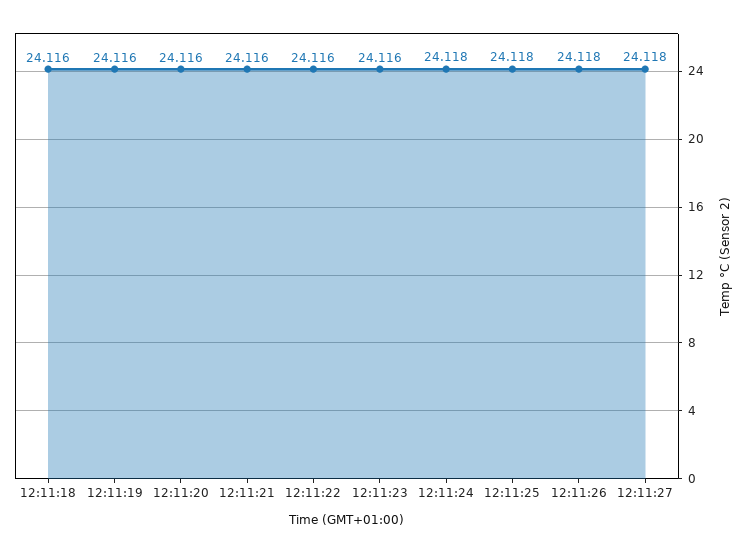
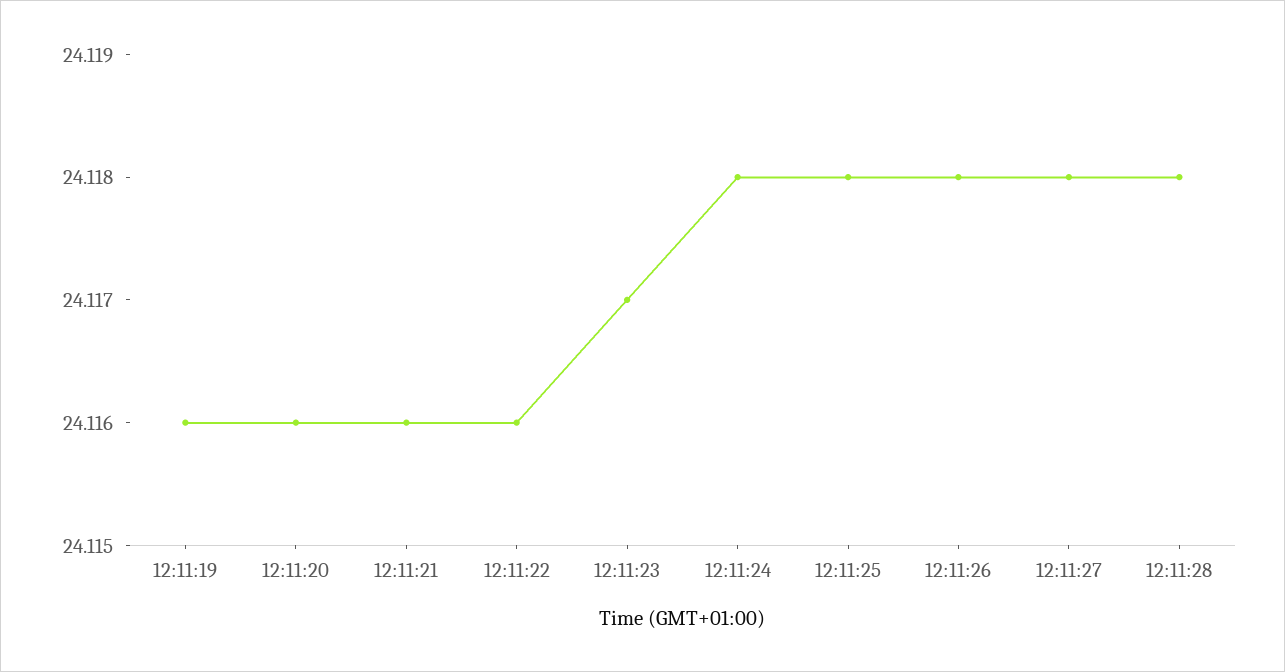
12:11:18: 24.116 -> none
12:11:23: 24.116 -> 24.117
12:11:28: none -> 24.118

